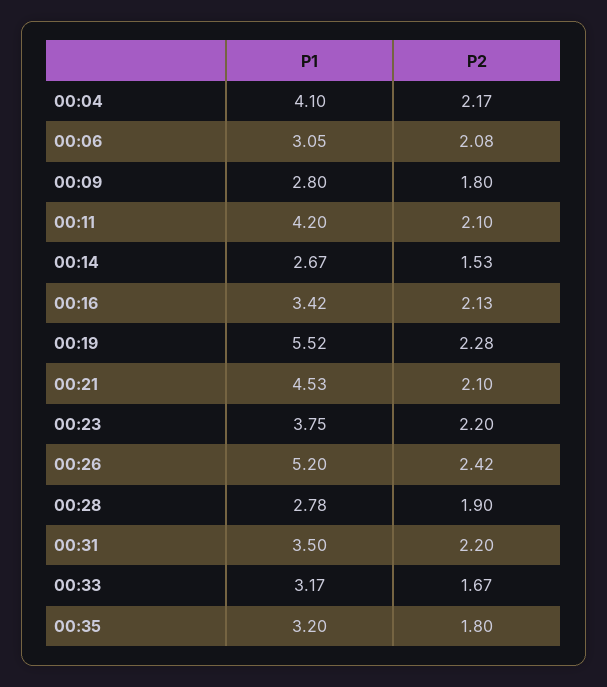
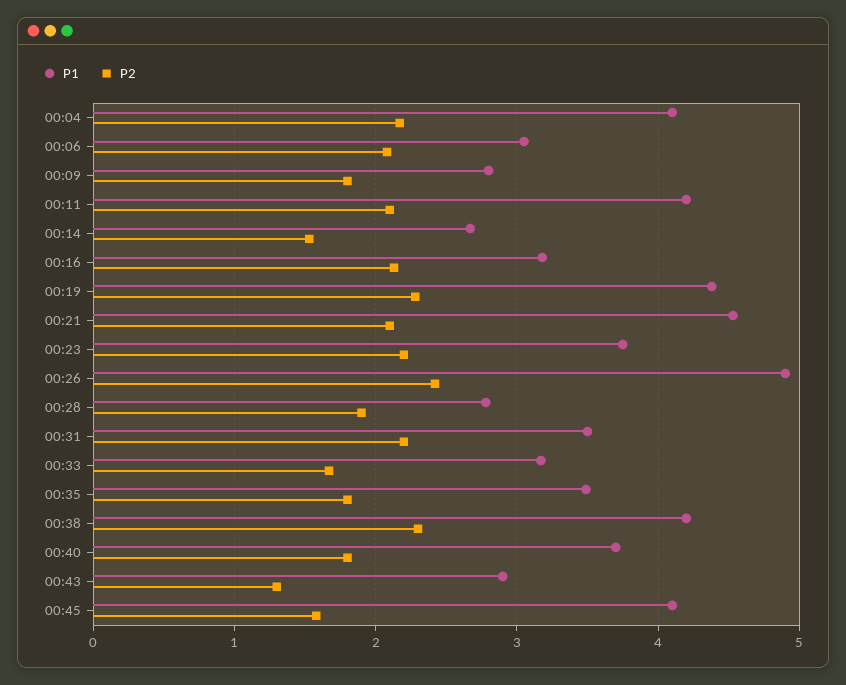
P1, 00:16: 3.42 -> 3.2
P1, 00:19: 5.52 -> 4.4
P1, 00:26: 5.2 -> 4.9
P1, 00:35: 3.2 -> 3.5
P1, 00:38: none -> 4.2
P2, 00:38: none -> 2.3
P1, 00:40: none -> 3.7
P2, 00:40: none -> 1.8
P1, 00:43: none -> 2.9
P2, 00:43: none -> 1.3
P1, 00:45: none -> 4.1
P2, 00:45: none -> 1.6

